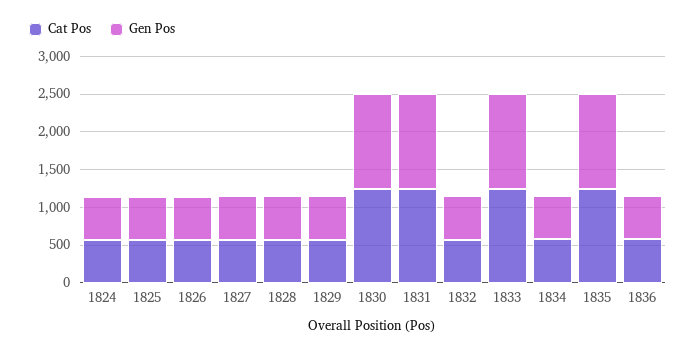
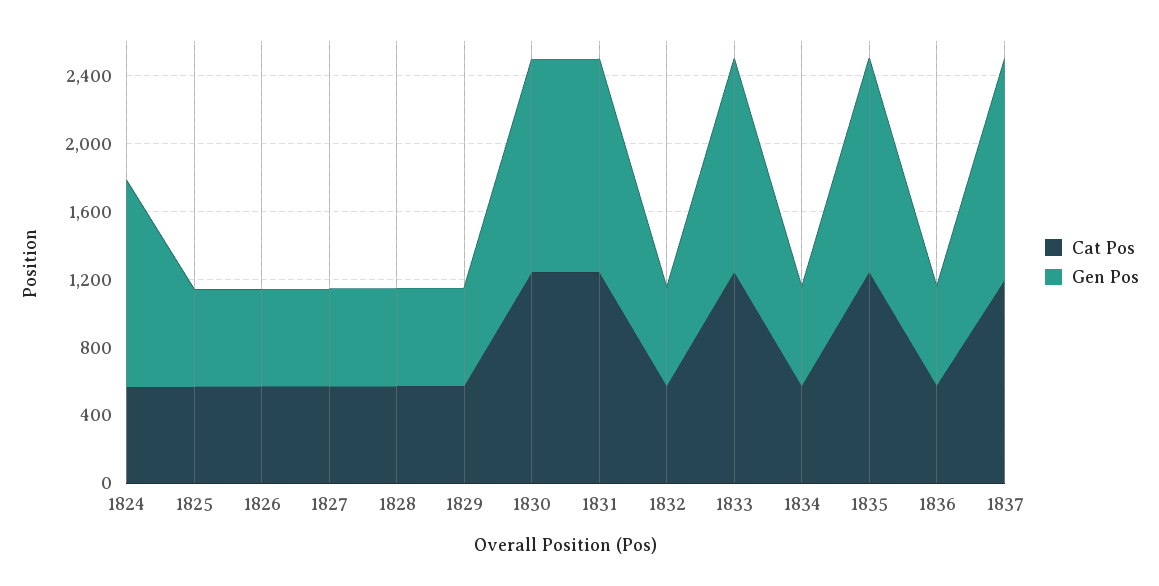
Gen Pos, 1824: 500 -> 1200
Cat Pos, 1837: none -> 1200
Gen Pos, 1837: none -> 1300

